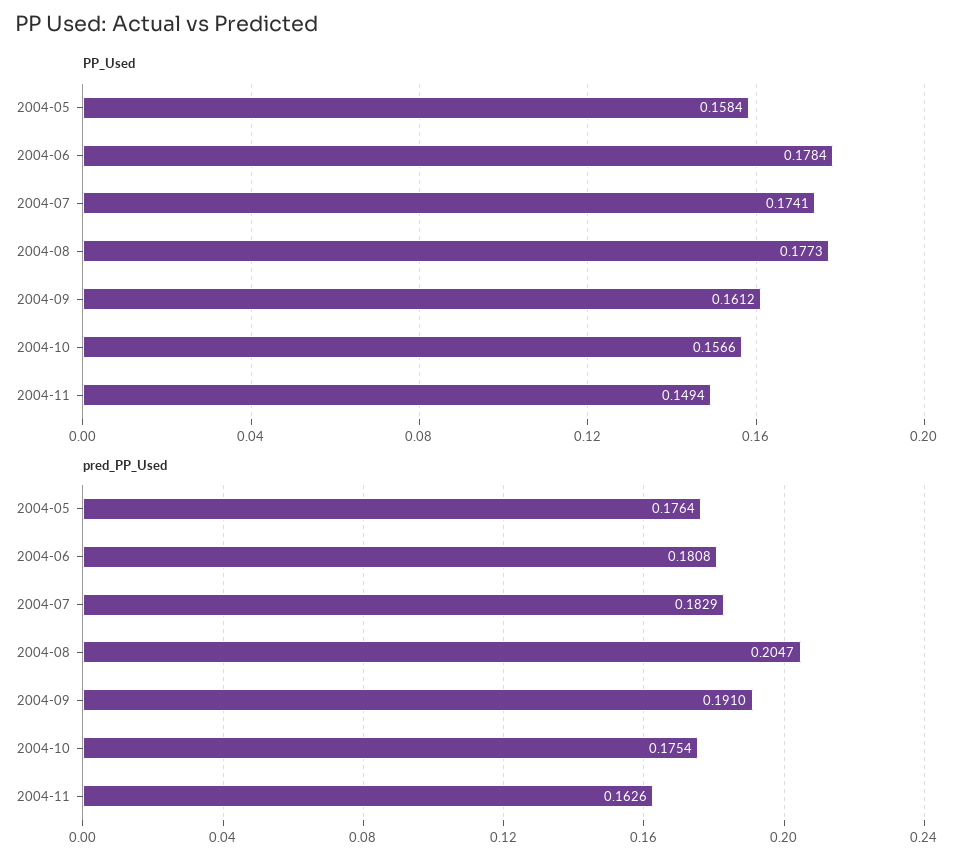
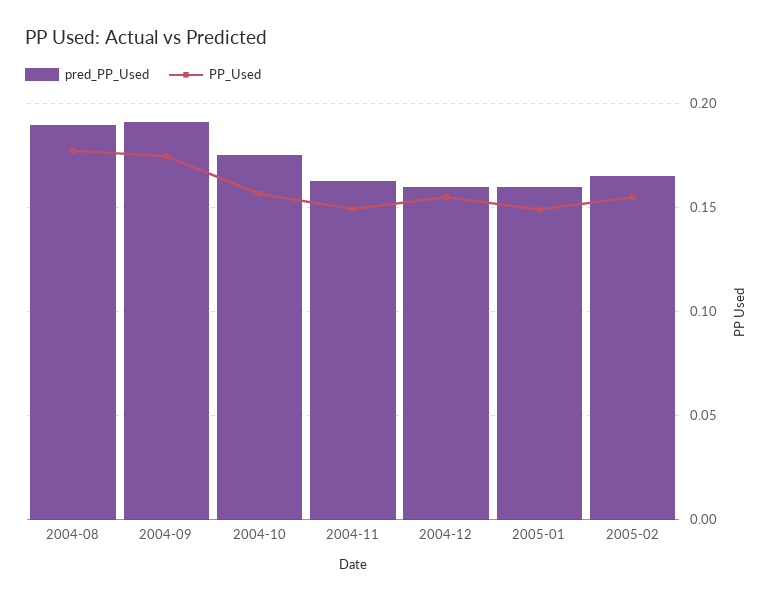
PP_Used, 2004-05: 0.1584 -> none
PP_Used, 2004-06: 0.1784 -> none
PP_Used, 2004-07: 0.1741 -> none
PP_Used, 2004-09: 0.1612 -> 0.175
pred_PP_Used, 2004-05: 0.1764 -> none
pred_PP_Used, 2004-06: 0.1808 -> none
pred_PP_Used, 2004-07: 0.1829 -> none
pred_PP_Used, 2004-08: 0.2047 -> 0.19
pred_PP_Used, 2004-12: none -> 0.16
PP_Used, 2004-12: none -> 0.155
pred_PP_Used, 2005-01: none -> 0.16
PP_Used, 2005-01: none -> 0.15
pred_PP_Used, 2005-02: none -> 0.165
PP_Used, 2005-02: none -> 0.155

